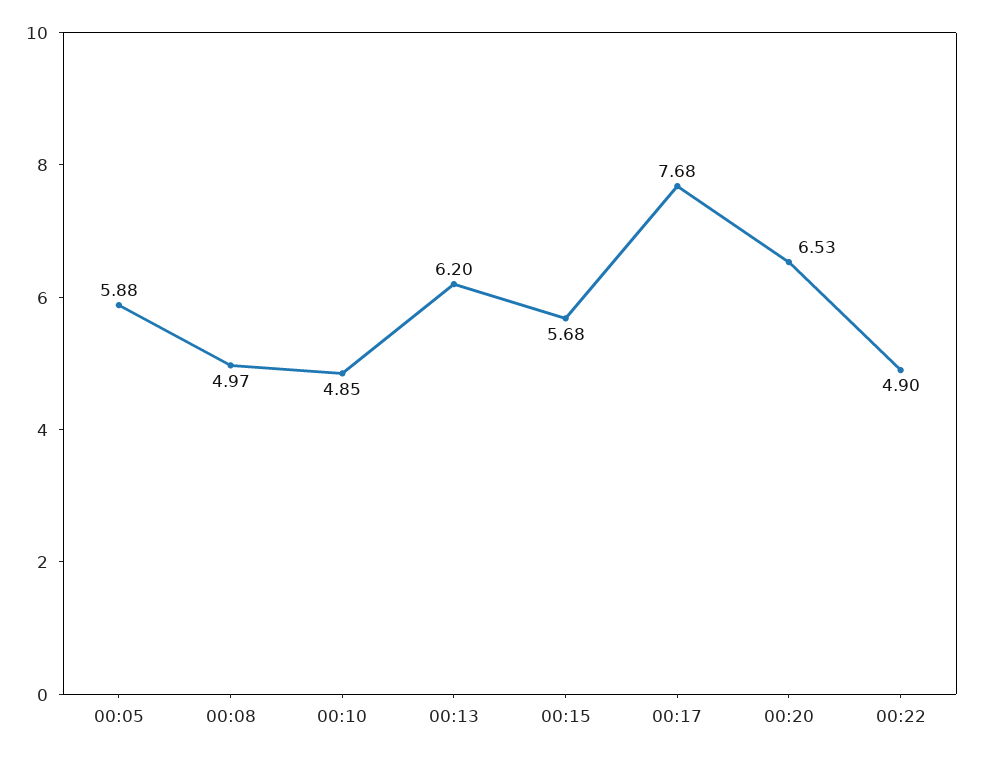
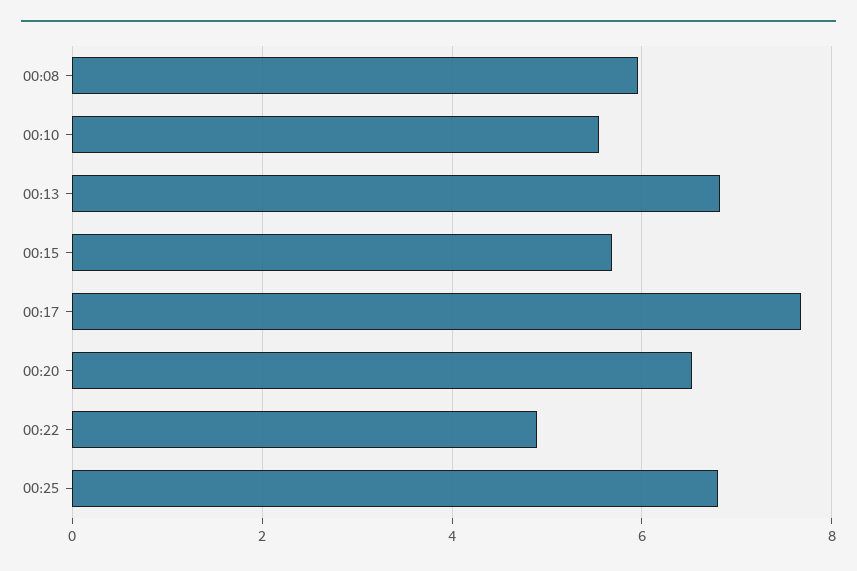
00:05: 5.88 -> none
00:08: 4.97 -> 6
00:10: 4.85 -> 5.6
00:13: 6.2 -> 6.8
00:25: none -> 6.8

